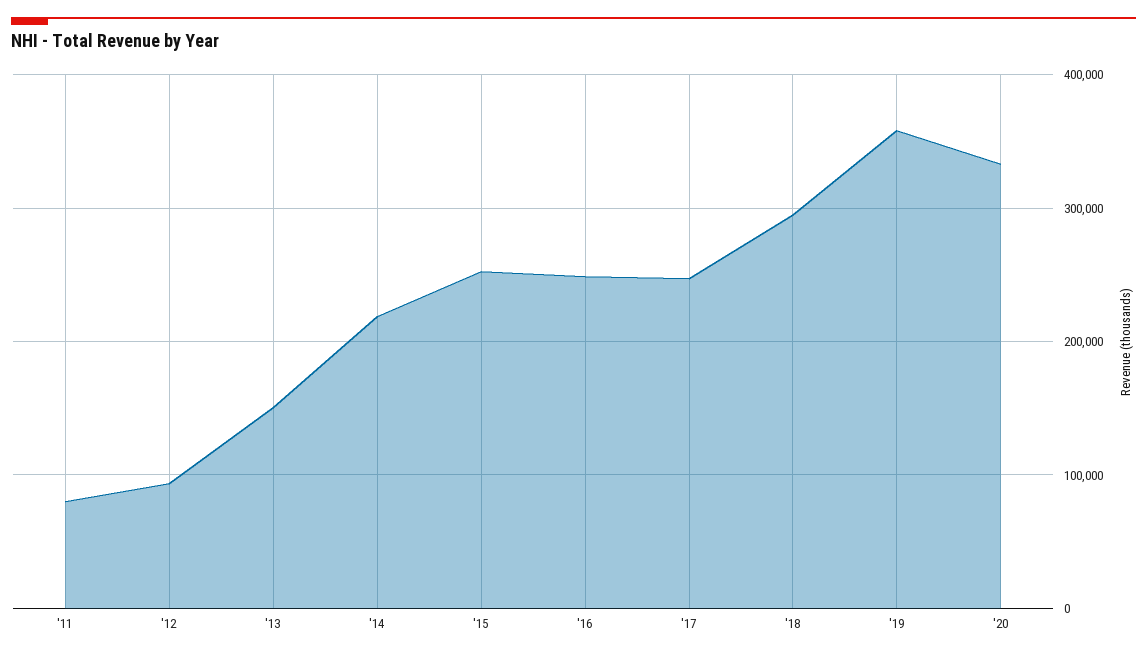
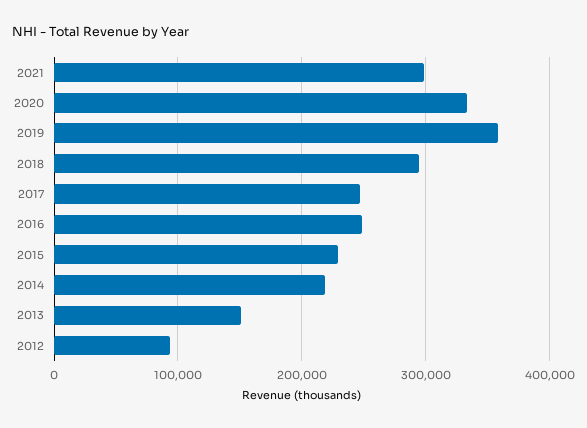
'11: 80000 -> none
'15: 250000 -> 230000
2021: none -> 300000

